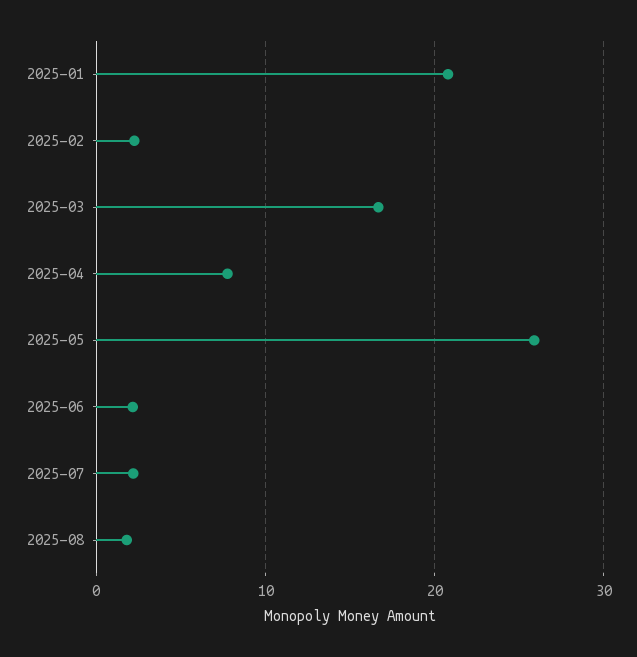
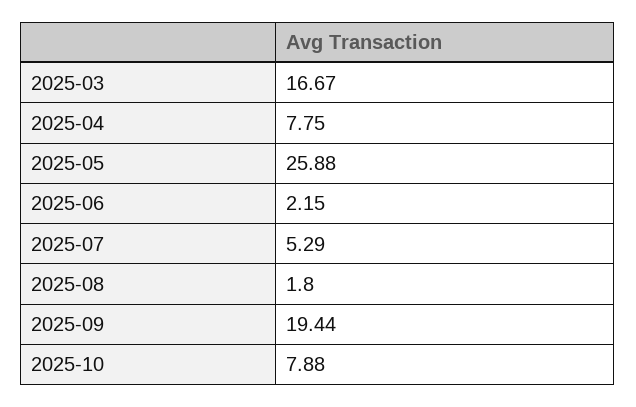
2025-01: 21 -> none
2025-02: 2 -> none
2025-07: 2 -> 5.29
2025-09: none -> 19.44
2025-10: none -> 7.88

